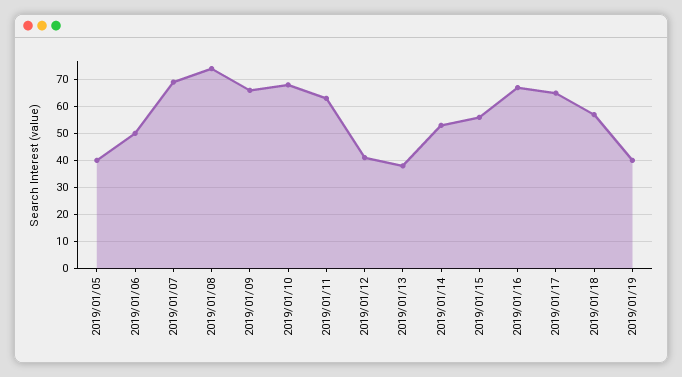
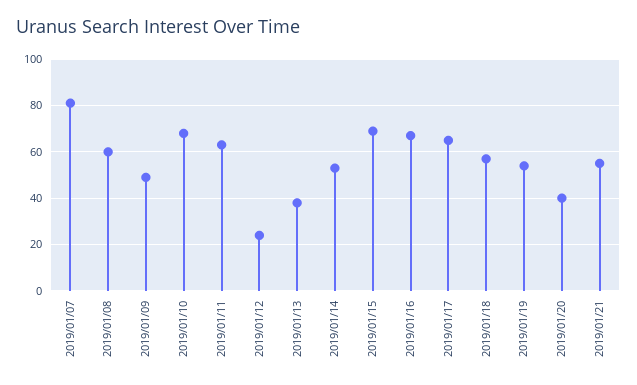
2019/01/05: 40 -> none
2019/01/06: 50 -> none
2019/01/07: 70 -> 80
2019/01/08: 75 -> 60
2019/01/09: 65 -> 50
2019/01/12: 40 -> 25
2019/01/15: 55 -> 70
2019/01/19: 40 -> 55
2019/01/20: none -> 40
2019/01/21: none -> 55

